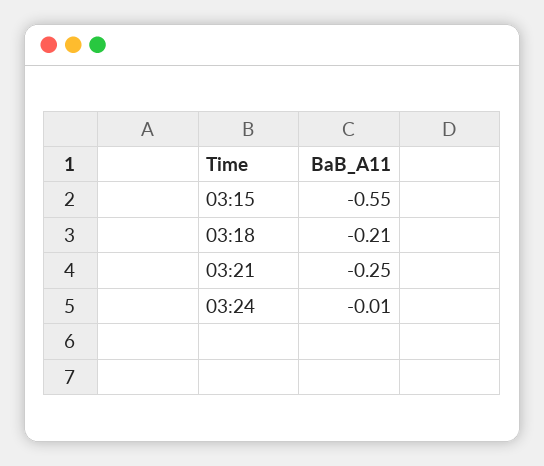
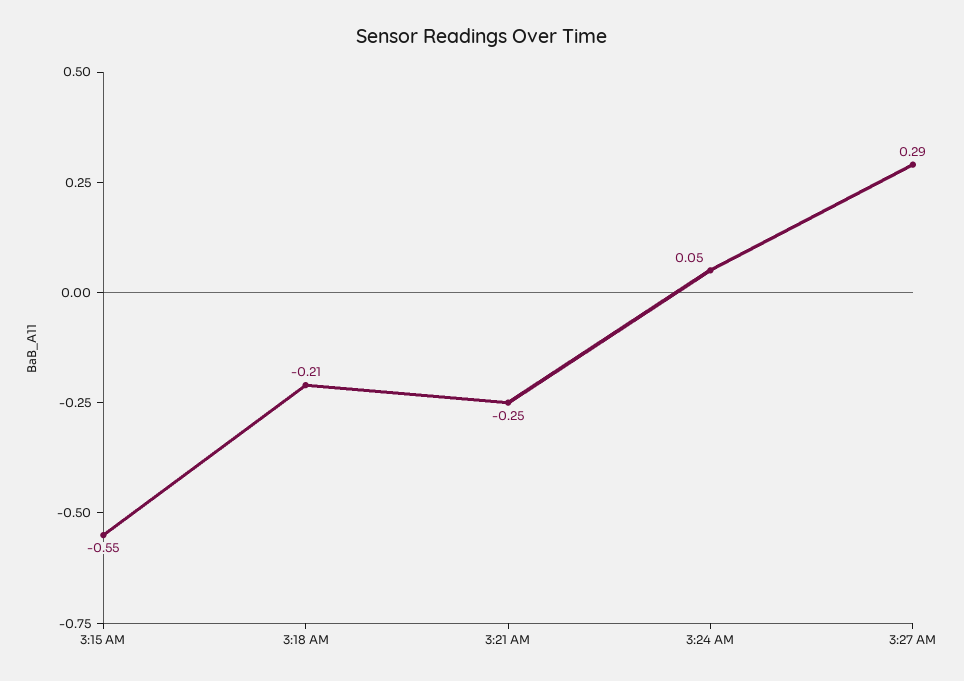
03:24: -0.01 -> 0.05
3:27 AM: none -> 0.29

